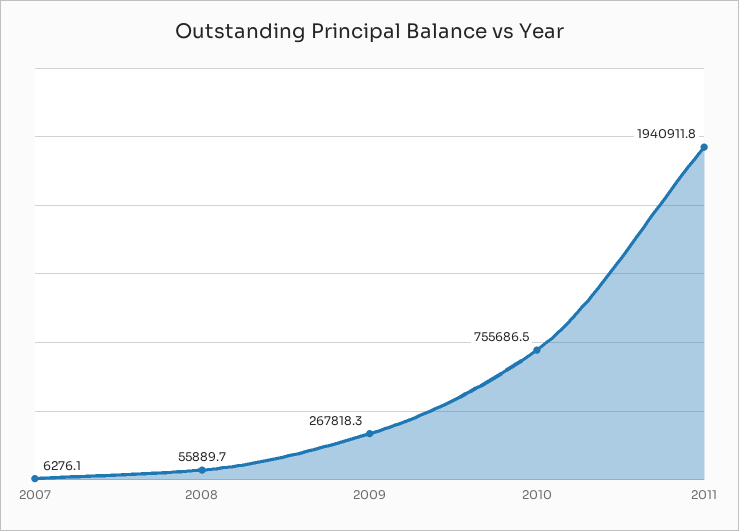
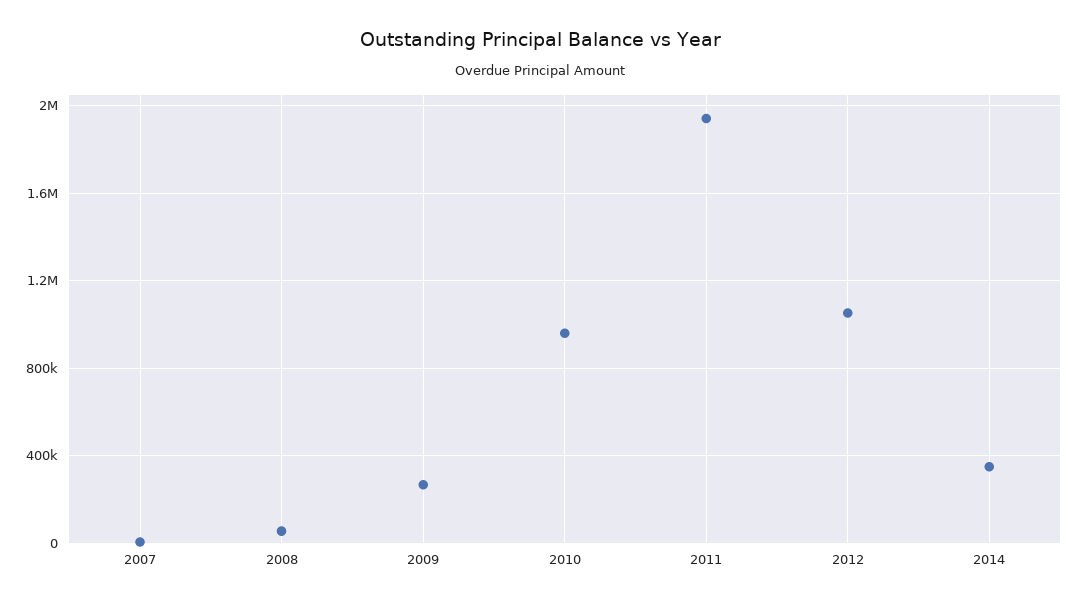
2010: 755686.5 -> 950000
2012: none -> 1050000
2014: none -> 350000

